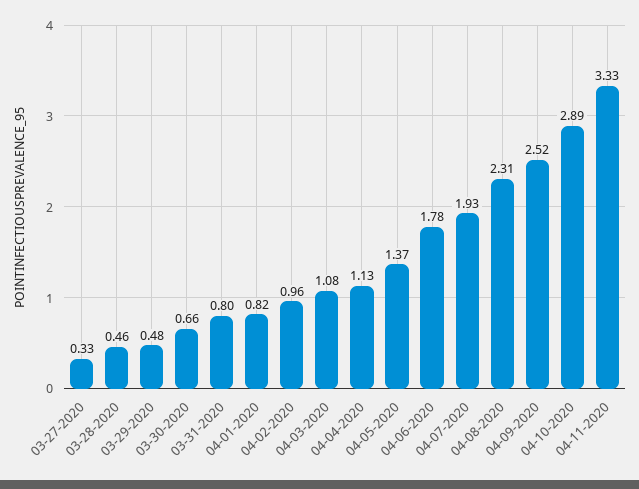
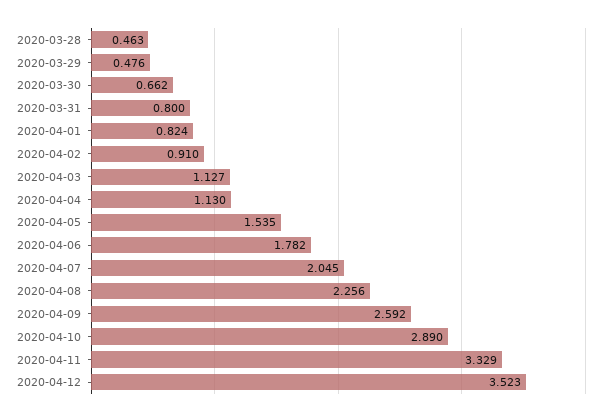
03-27-2020: 0.33 -> none
04-02-2020: 0.96 -> 0.91
04-03-2020: 1.08 -> 1.127
04-05-2020: 1.37 -> 1.535
04-07-2020: 1.93 -> 2.045
04-08-2020: 2.31 -> 2.256
04-09-2020: 2.52 -> 2.592
2020-04-12: none -> 3.523

